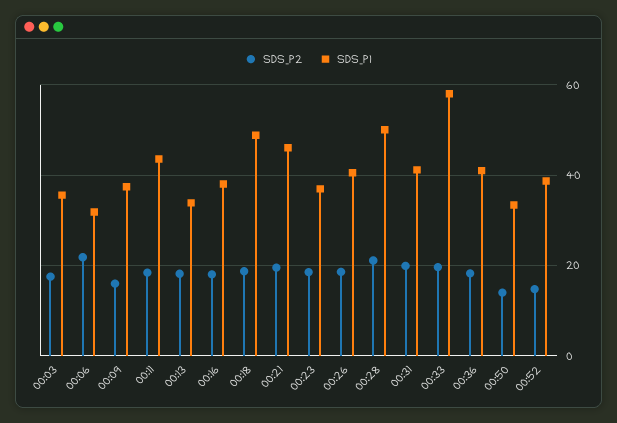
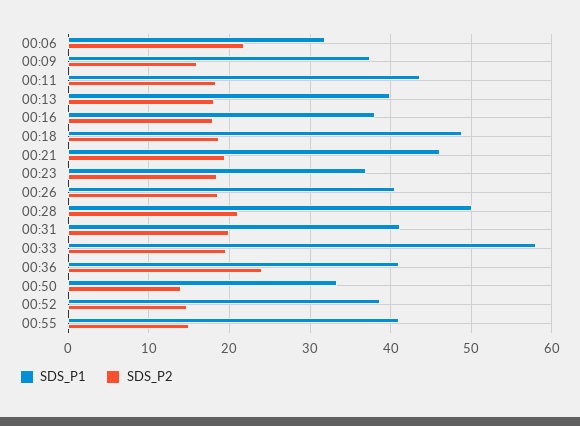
SDS_P2, 00:03: 18 -> none
SDS_P1, 00:03: 36 -> none
SDS_P1, 00:13: 34 -> 40
SDS_P2, 00:36: 18 -> 24
SDS_P1, 00:55: none -> 41
SDS_P2, 00:55: none -> 15

